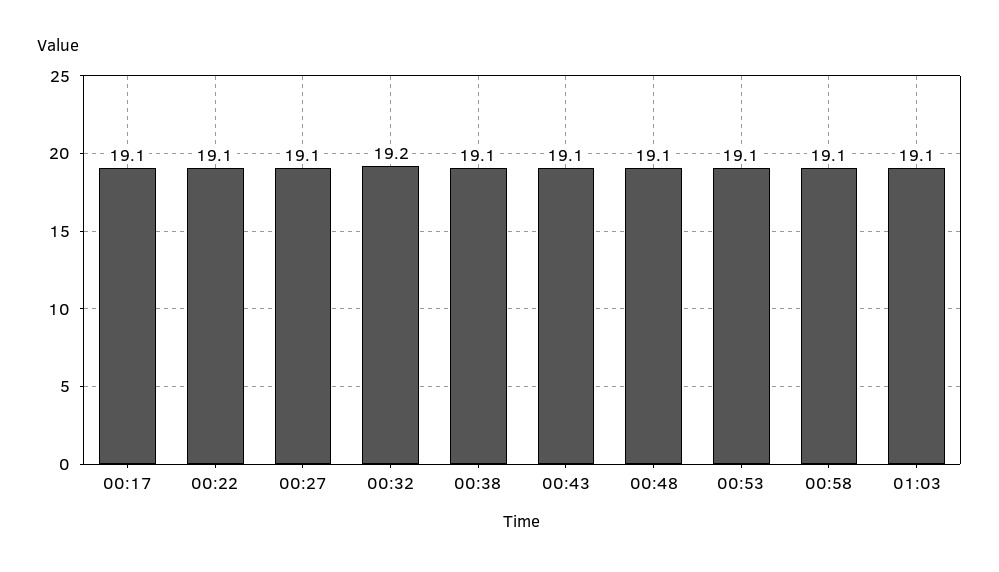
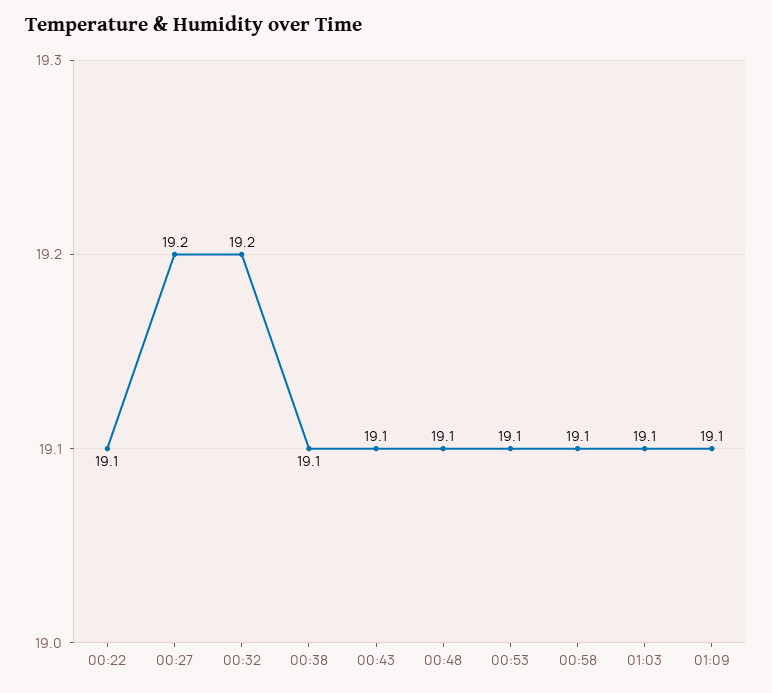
00:17: 19.1 -> none
00:27: 19.1 -> 19.2
01:09: none -> 19.1

